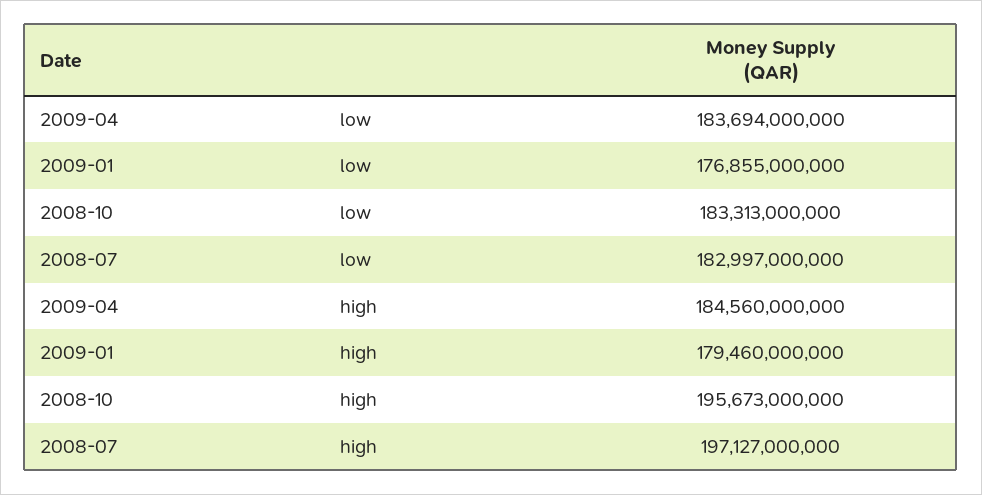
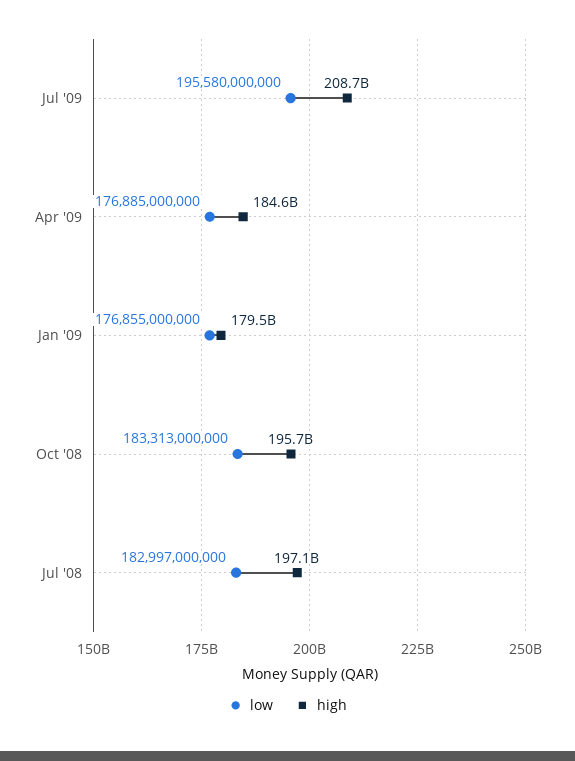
low, 2009-04: 183694000000 -> 176885000000
low, Jul '09: none -> 195580000000
high, Jul '09: none -> 208700000000

